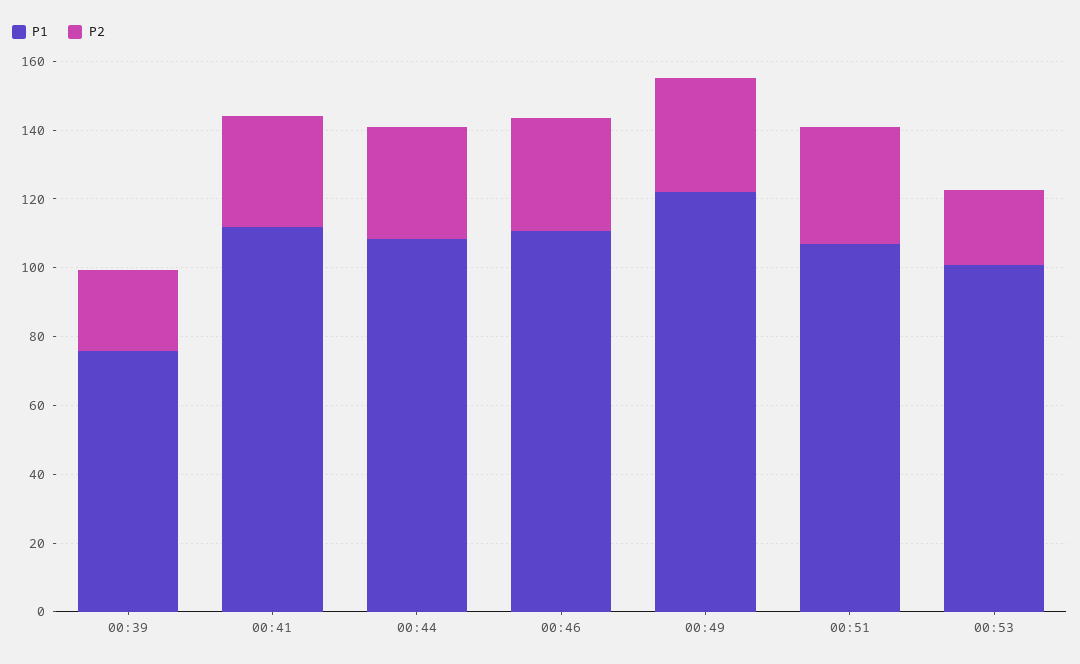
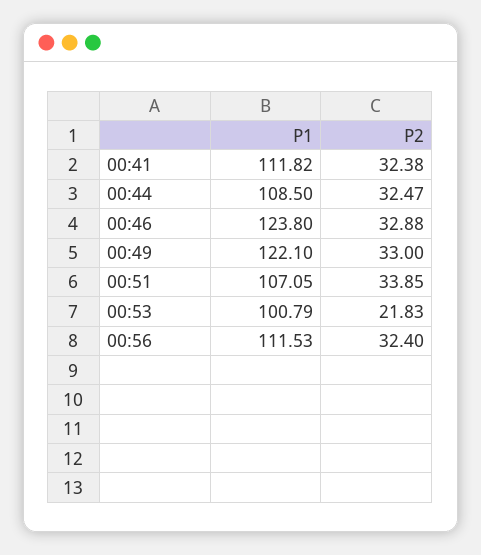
P1, 00:39: 75 -> none
P2, 00:39: 25 -> none
P1, 00:46: 110 -> 123.8
P1, 00:56: none -> 111.53
P2, 00:56: none -> 32.4

